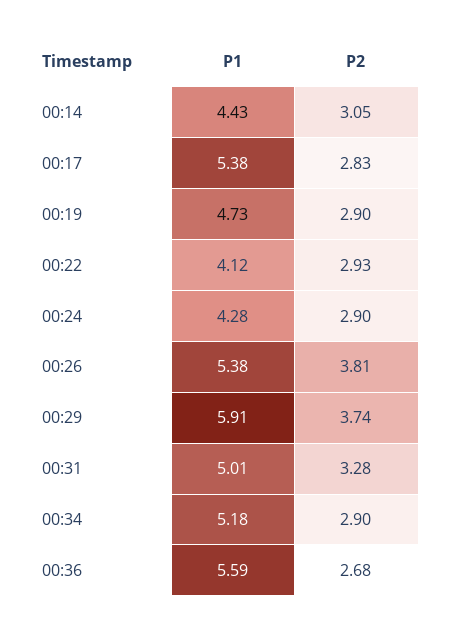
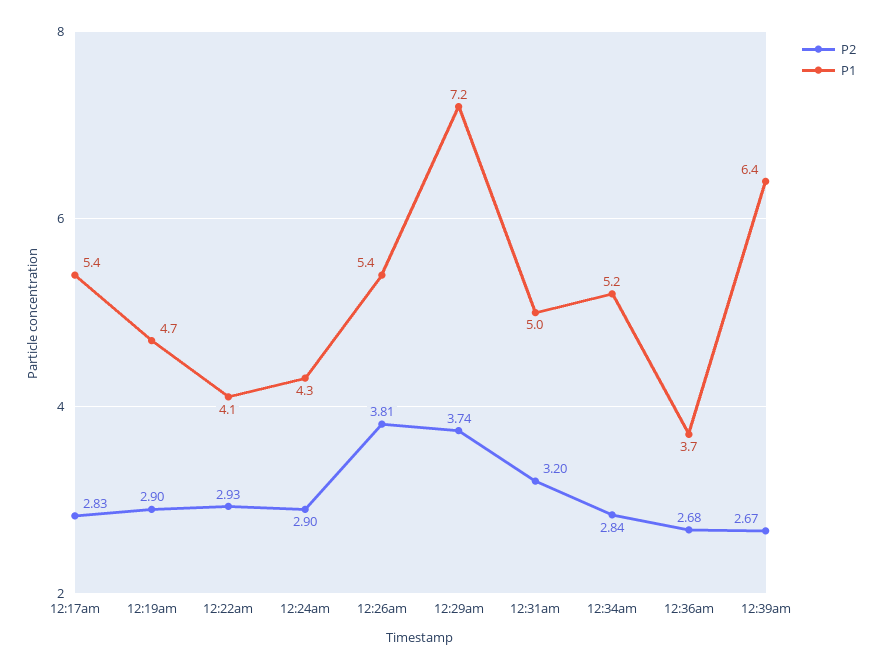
P1, 00:14: 4.43 -> none
P2, 00:14: 3.05 -> none
P1, 00:29: 5.91 -> 7.2
P2, 00:31: 3.28 -> 3.2
P2, 00:34: 2.9 -> 2.84
P1, 00:36: 5.59 -> 3.7
P2, 12:39am: none -> 2.67
P1, 12:39am: none -> 6.4

